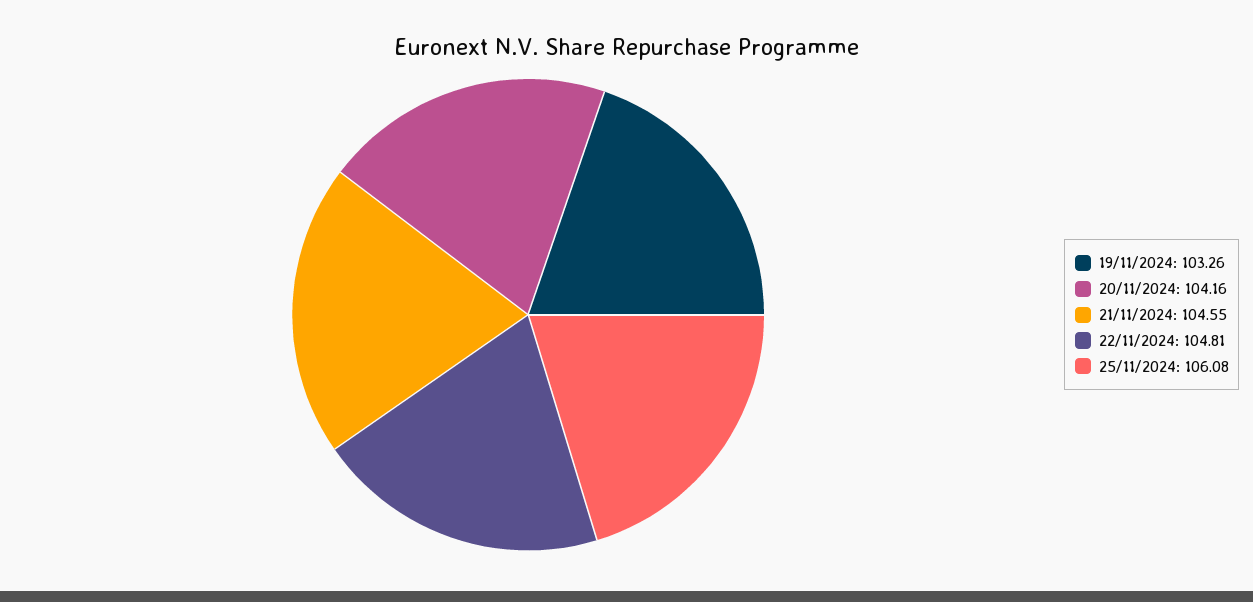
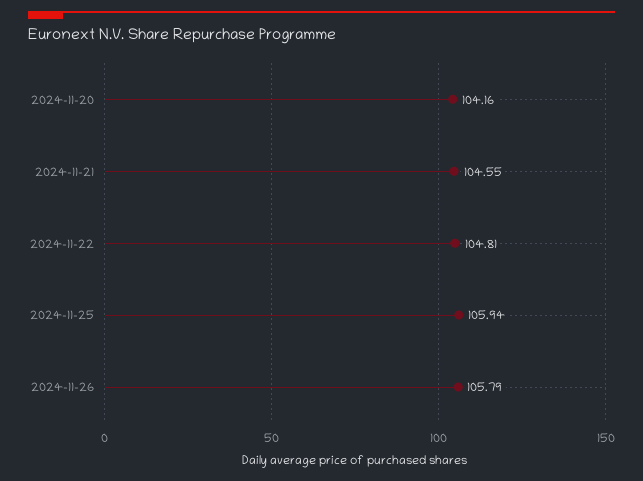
19/11/2024: 103.26 -> none
25/11/2024: 106.08 -> 105.94
2024-11-26: none -> 105.79

